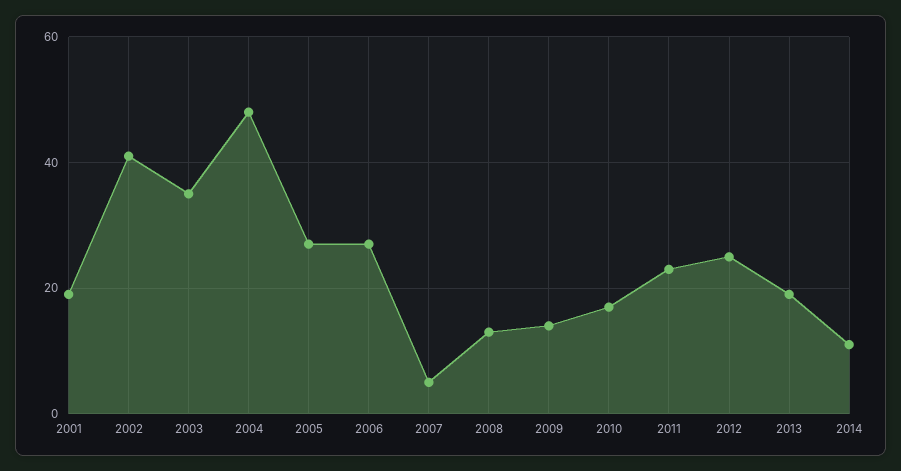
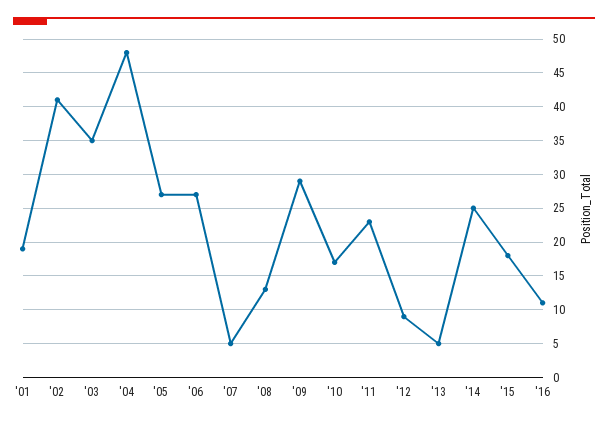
2009: 15 -> 29
2012: 25 -> 9
2013: 20 -> 5
2014: 10 -> 25
'15: none -> 18
'16: none -> 11

